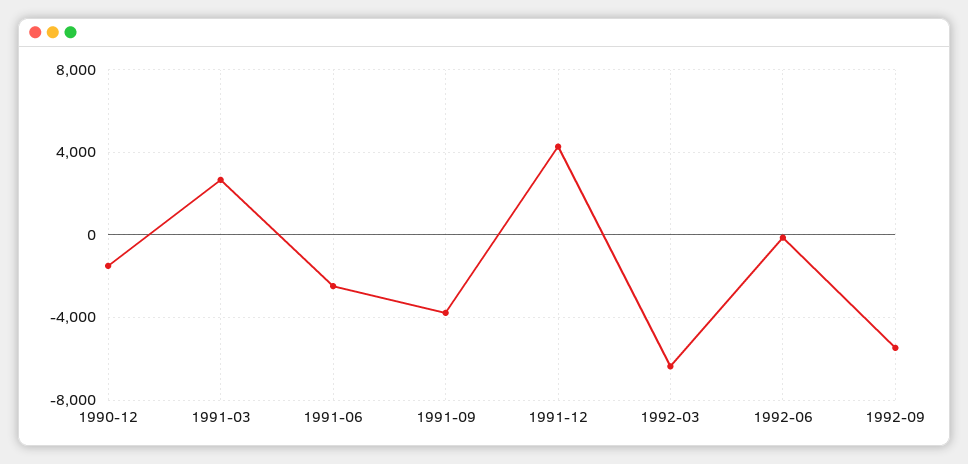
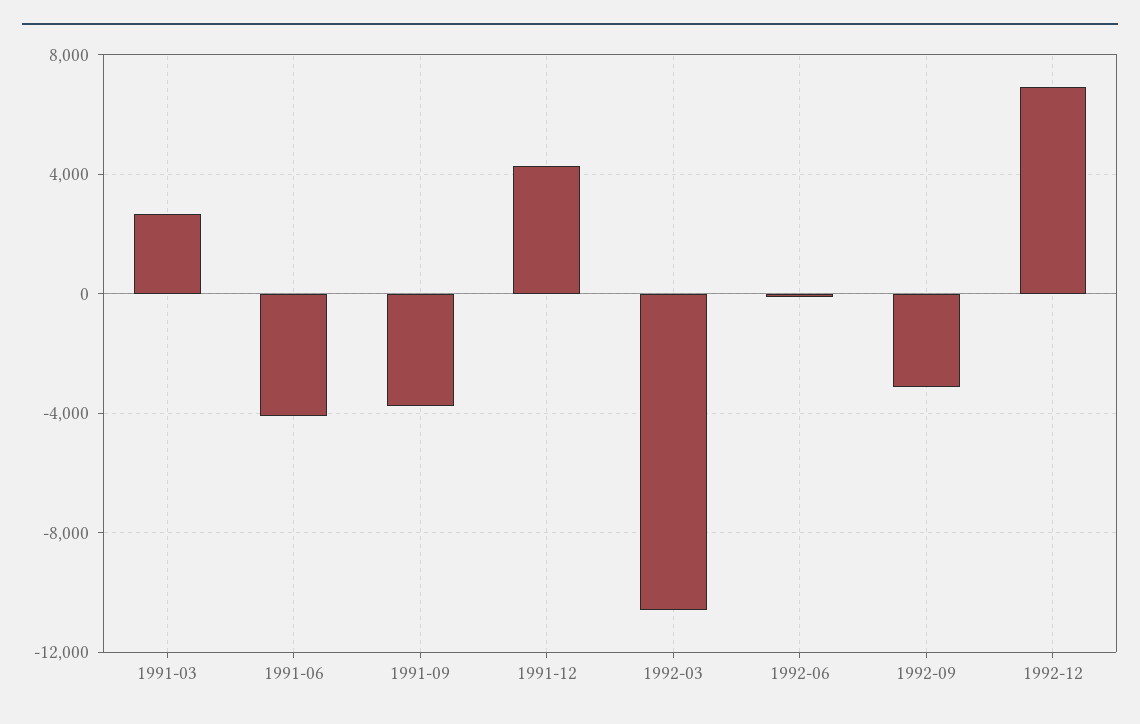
1990-12: -1500 -> none
1991-06: -2500 -> -4000
1992-03: -6500 -> -10500
1992-09: -5500 -> -3000
1992-12: none -> 7000

